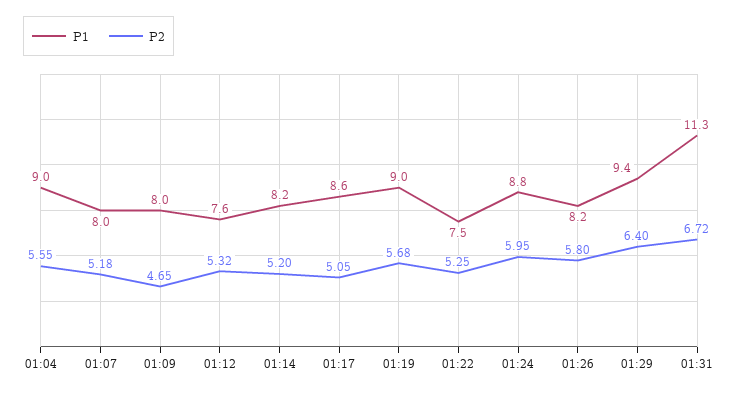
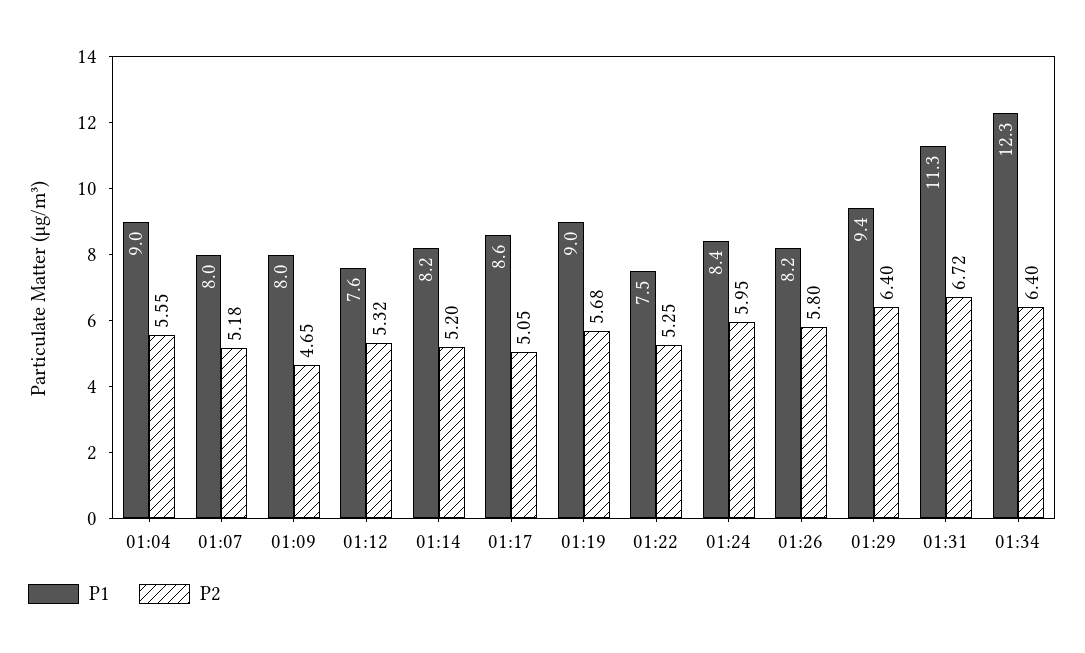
P1, 01:24: 8.8 -> 8.4
P1, 01:34: none -> 12.3
P2, 01:34: none -> 6.4

